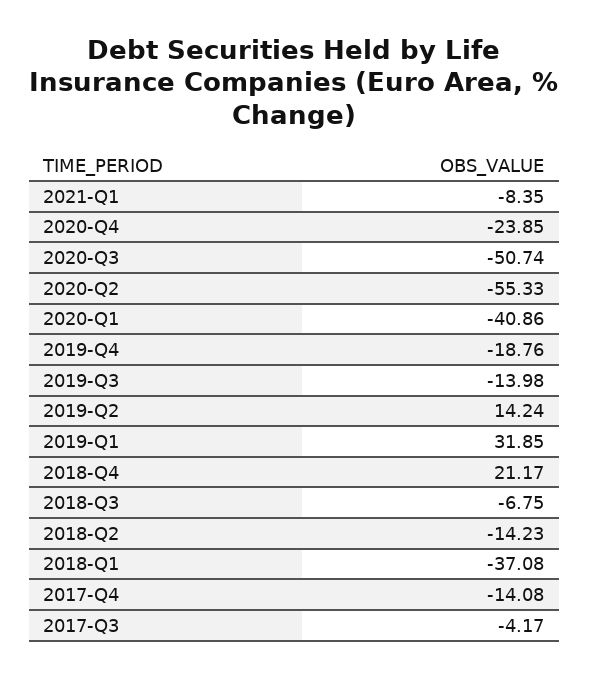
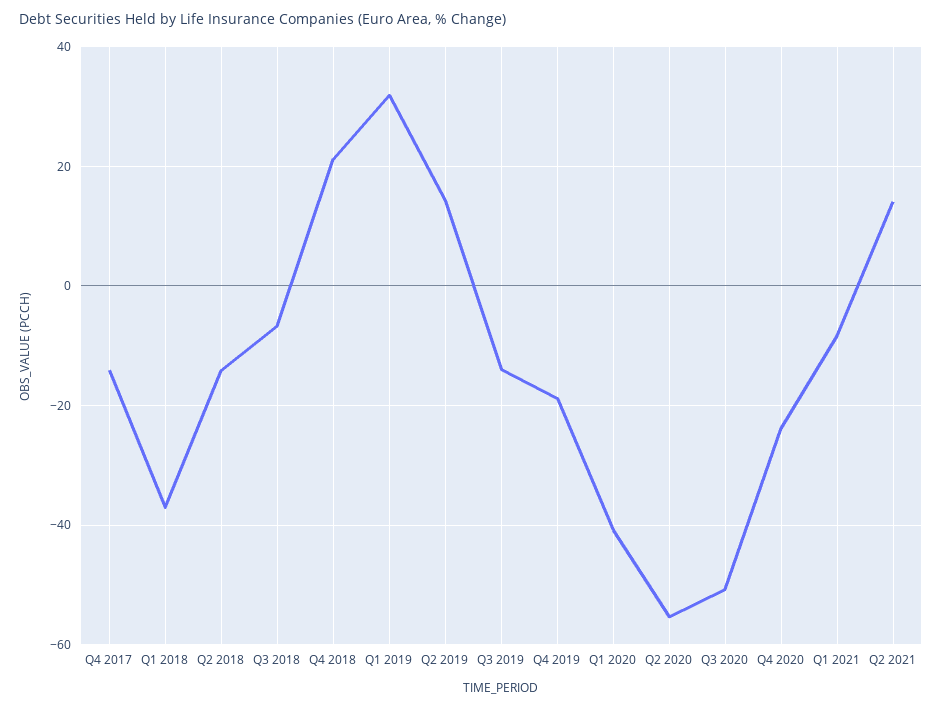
2017-Q3: -4.17 -> none
Q2 2021: none -> 14

